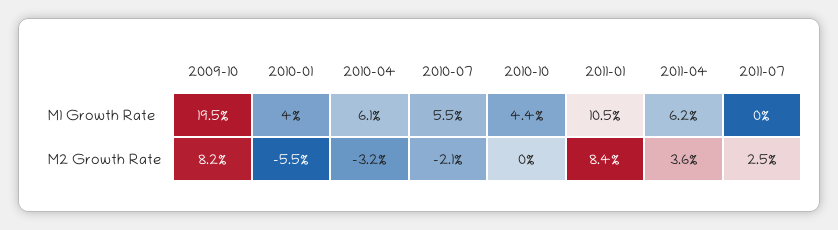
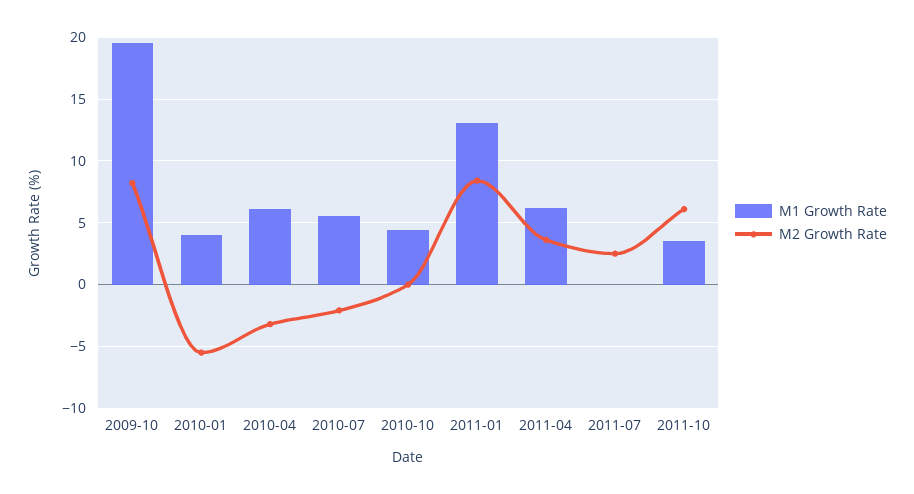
M1 Growth Rate, 2011-01: 10.5 -> 13
M1 Growth Rate, 2011-10: none -> 3.5
M2 Growth Rate, 2011-10: none -> 6

